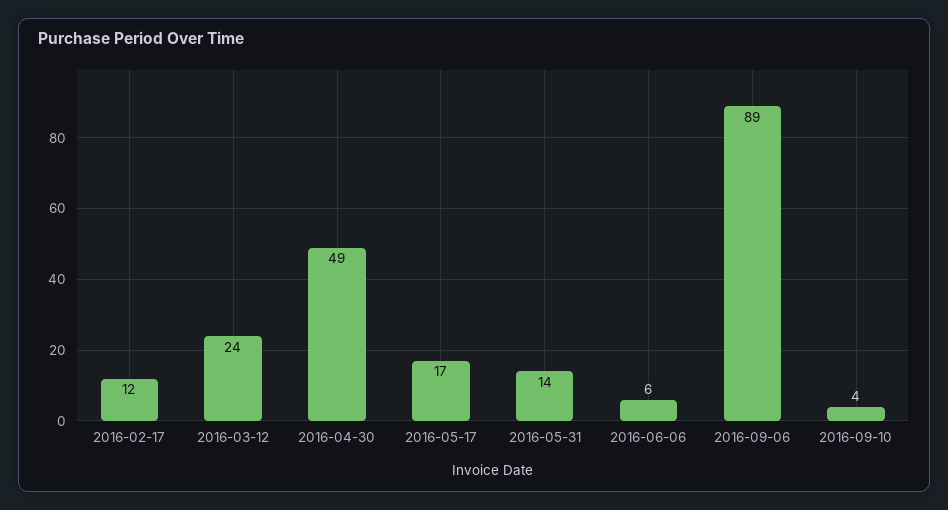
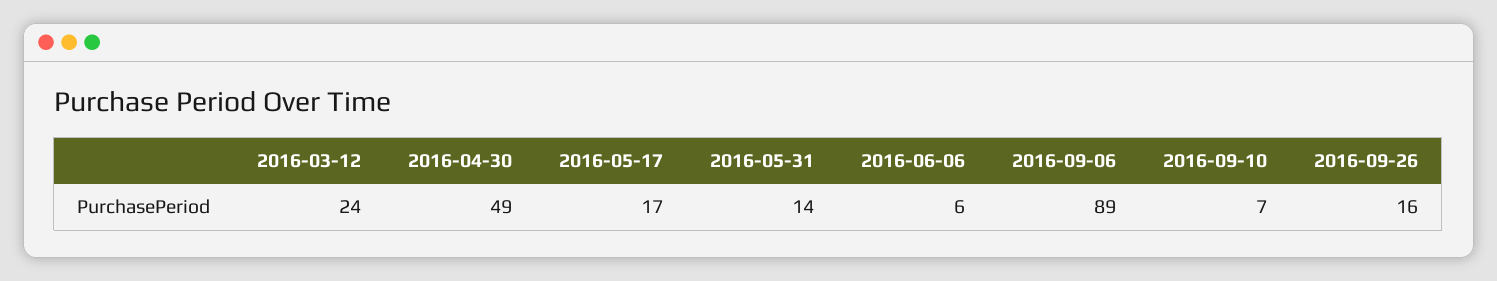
2016-02-17: 12 -> none
2016-09-10: 4 -> 7
2016-09-26: none -> 16

